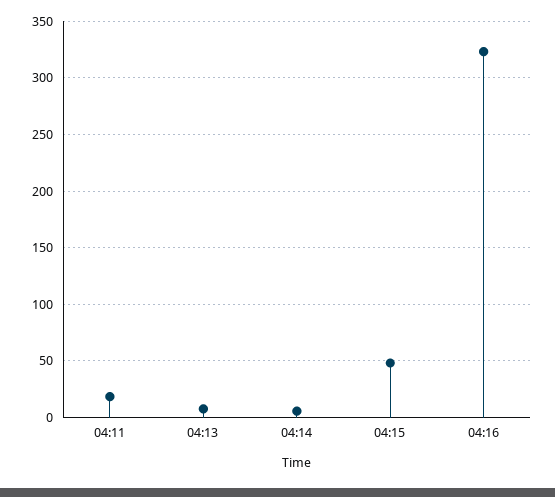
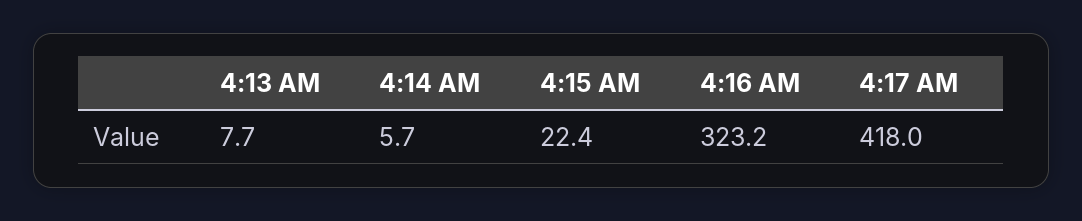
04:11: 20 -> none
04:15: 50 -> 22.4
4:17 AM: none -> 418

